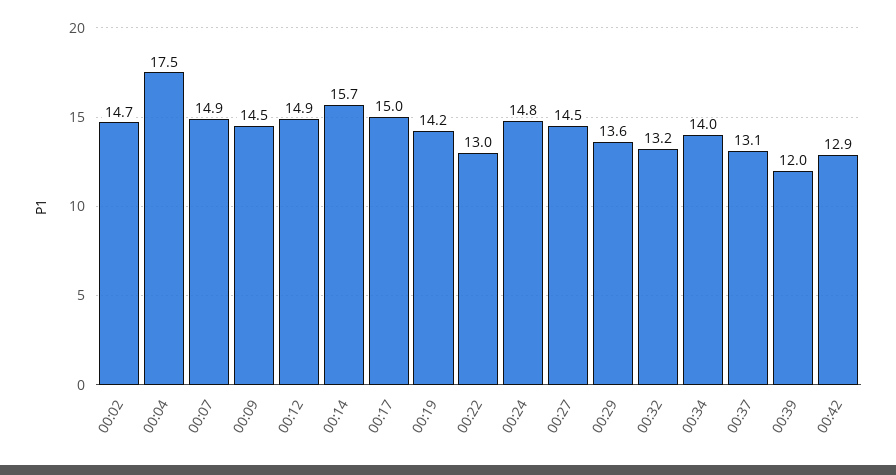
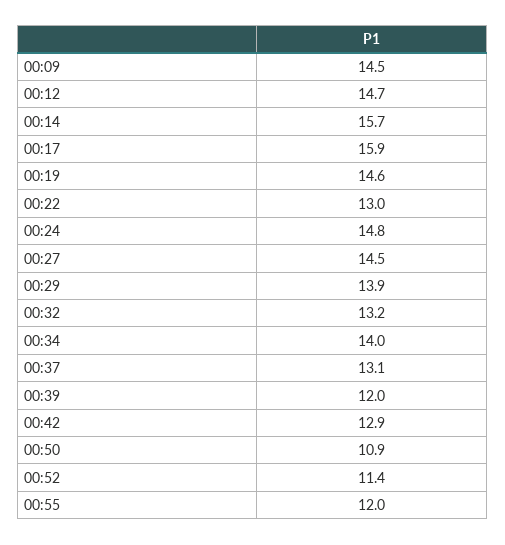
00:02: 14.7 -> none
00:04: 17.5 -> none
00:07: 14.9 -> none
00:12: 14.9 -> 14.7
00:17: 15 -> 15.9
00:19: 14.2 -> 14.6
00:29: 13.6 -> 13.9
00:50: none -> 10.9
00:52: none -> 11.4
00:55: none -> 12

